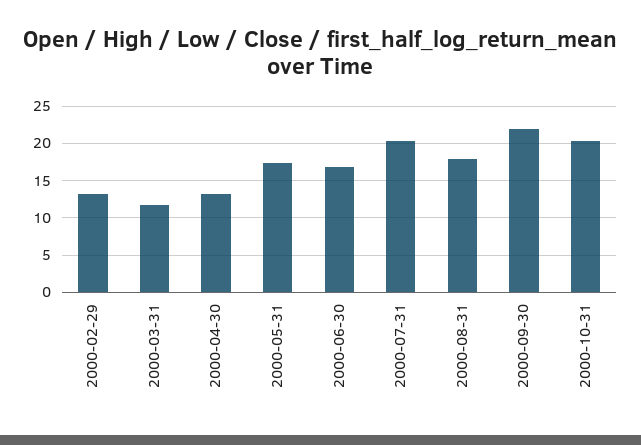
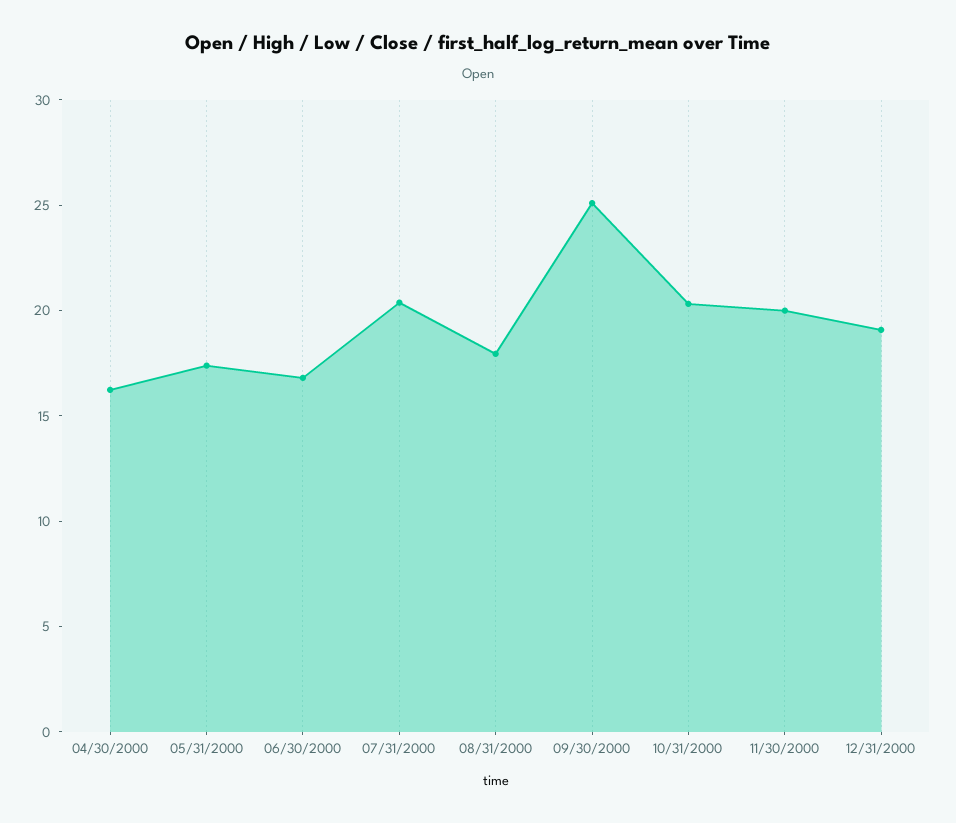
2000-02-29: 13 -> none
2000-03-31: 12 -> none
2000-04-30: 13 -> 16
2000-09-30: 22 -> 25
11/30/2000: none -> 20
12/31/2000: none -> 19

